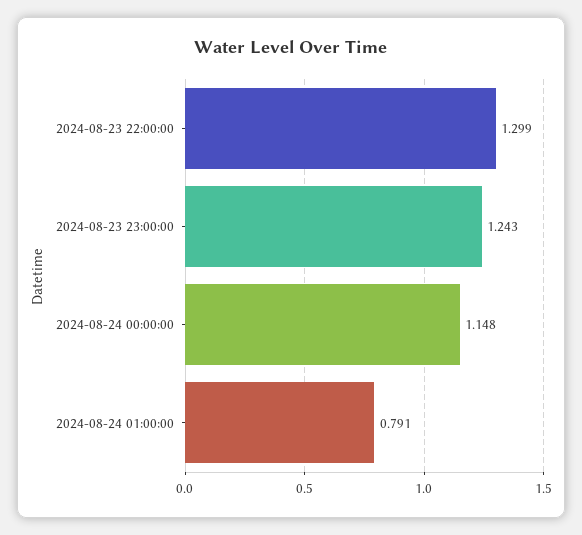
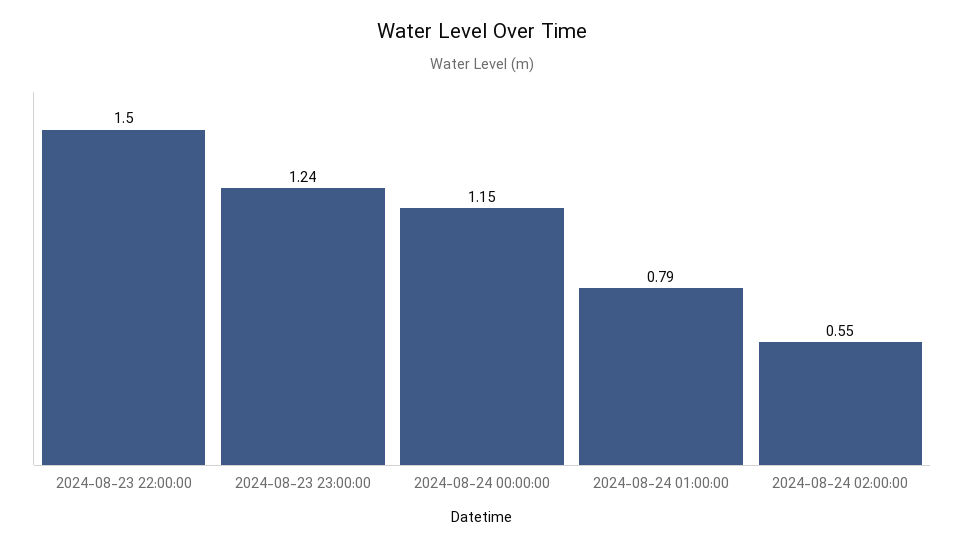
2024-08-23 22:00:00: 1.299 -> 1.5
2024-08-24 02:00:00: none -> 0.55

